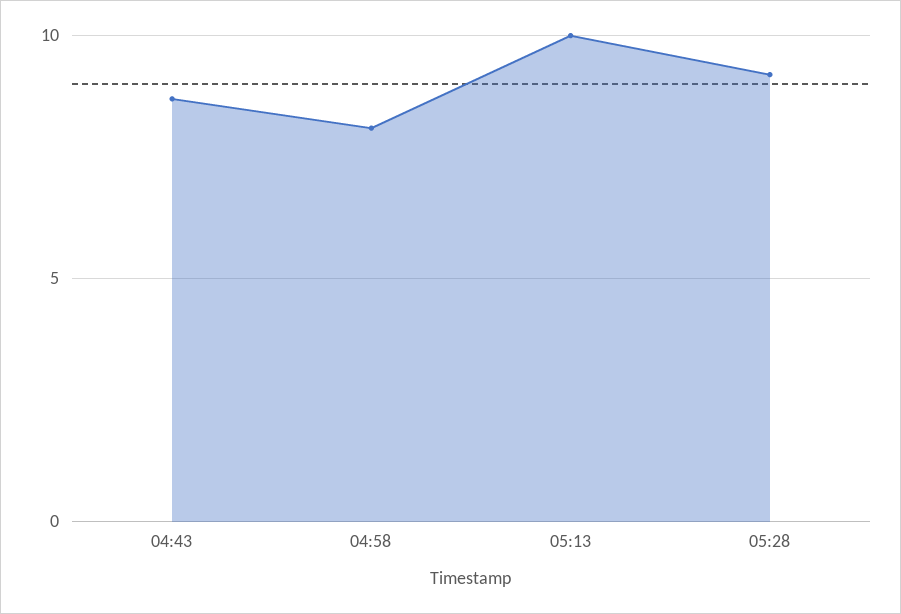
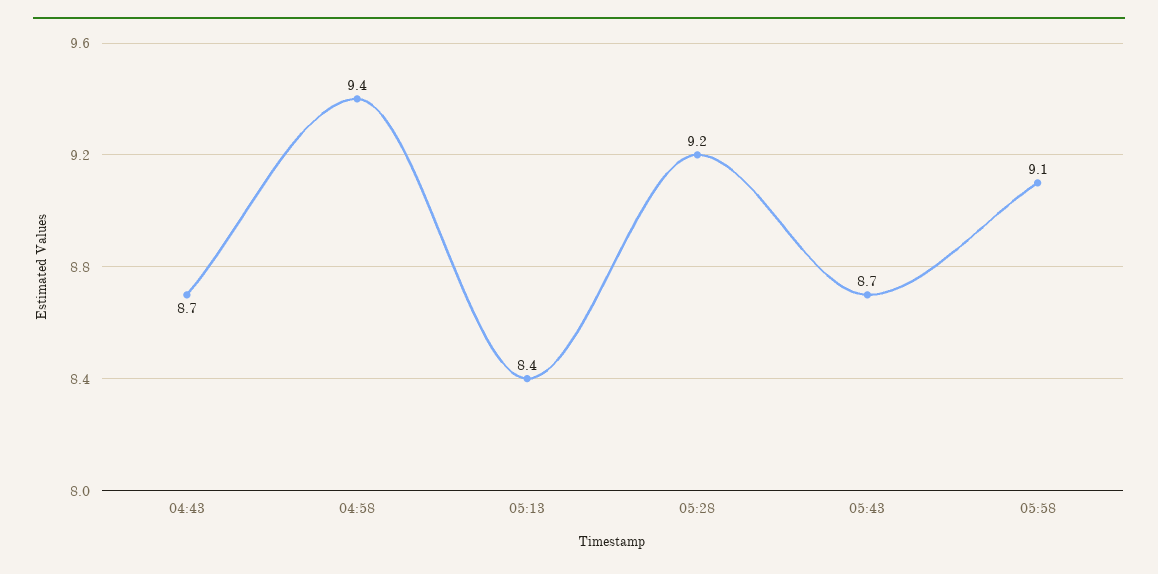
04:58: 8 -> 9.4
05:13: 10 -> 8.4
05:43: none -> 8.7
05:58: none -> 9.1

